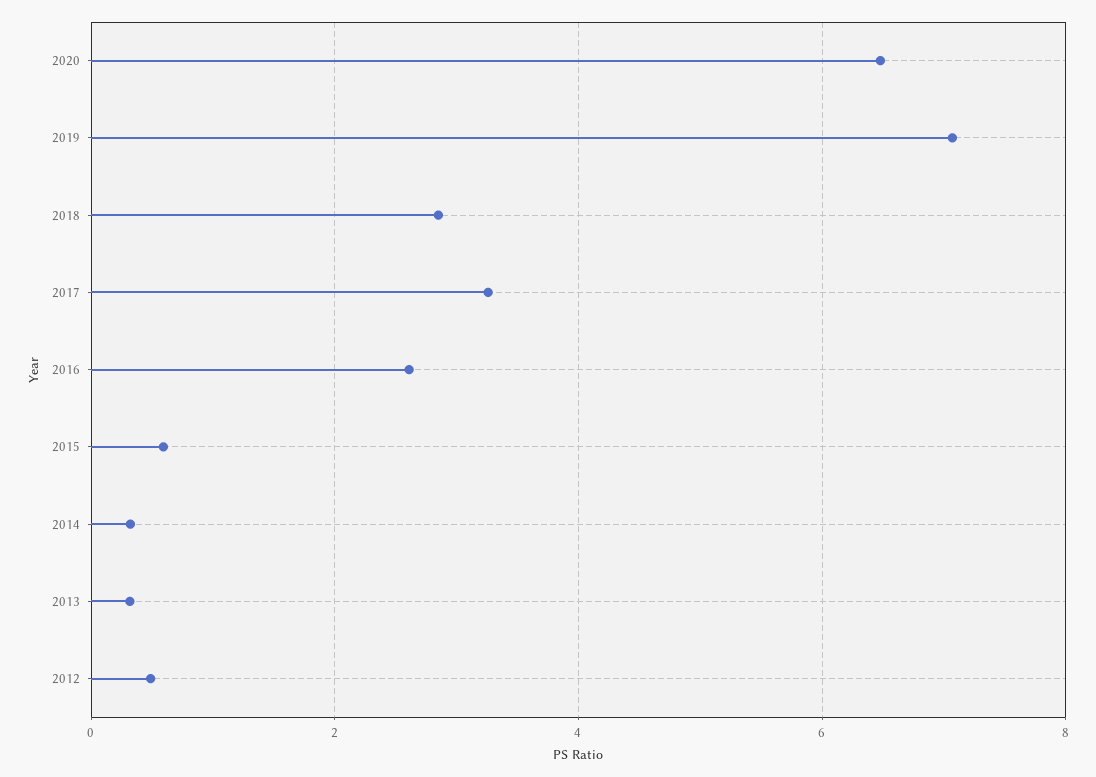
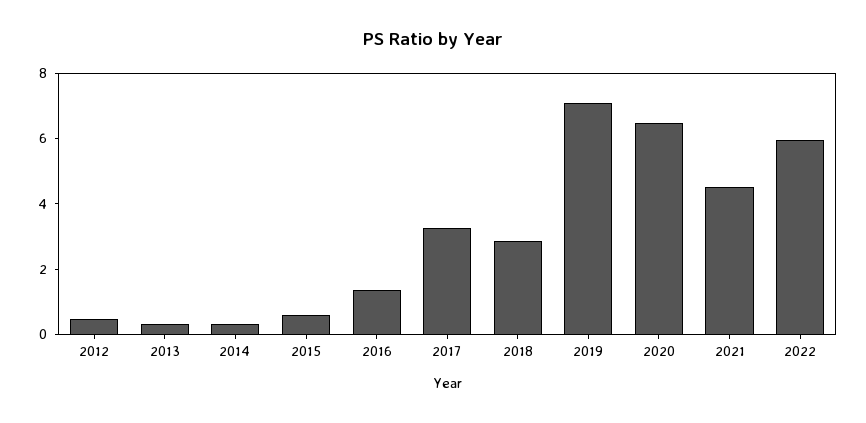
2016: 2.6 -> 1.5
2021: none -> 4.5
2022: none -> 6

